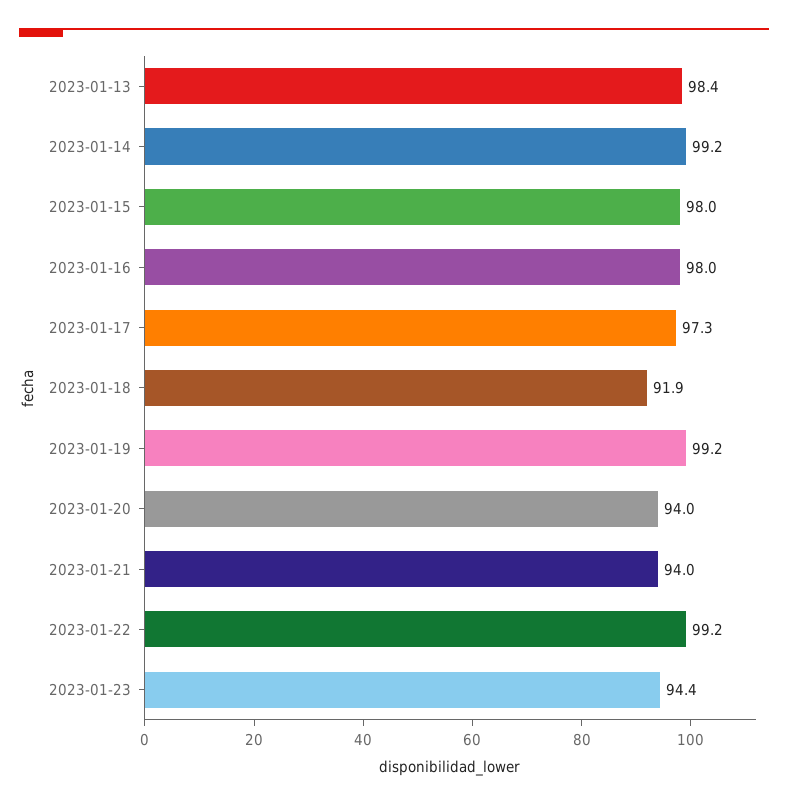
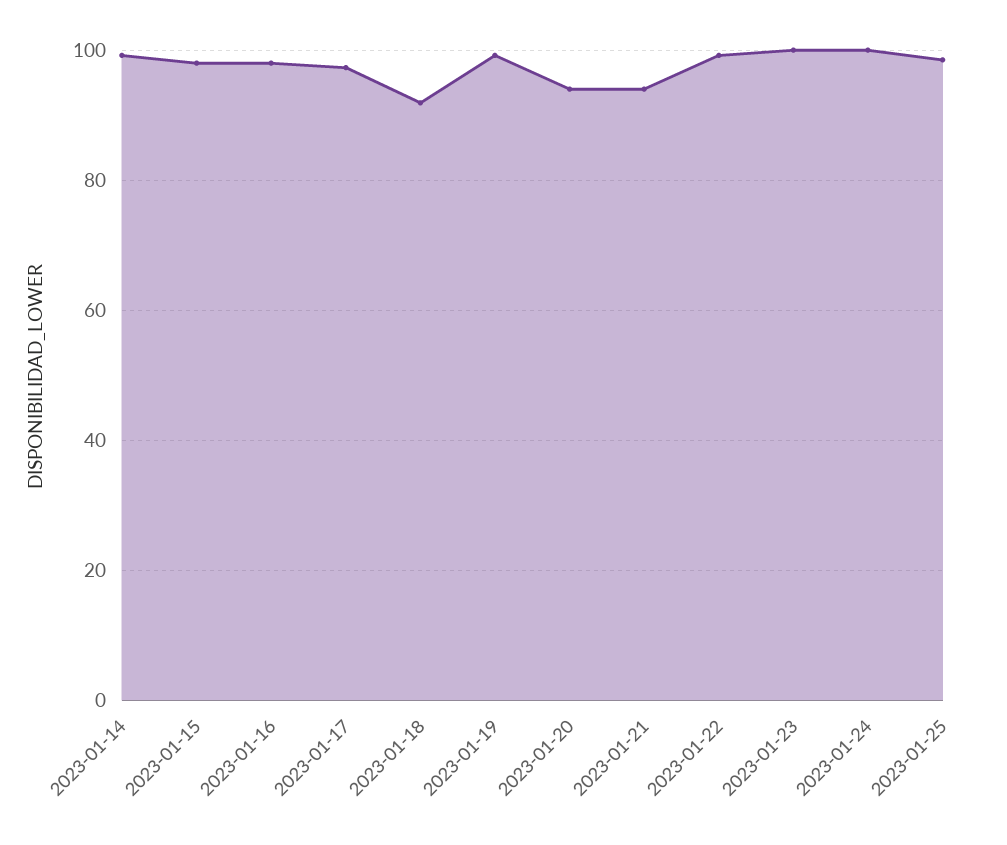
2023-01-13: 98.4 -> none
2023-01-23: 94.4 -> 100
2023-01-24: none -> 100
2023-01-25: none -> 98

